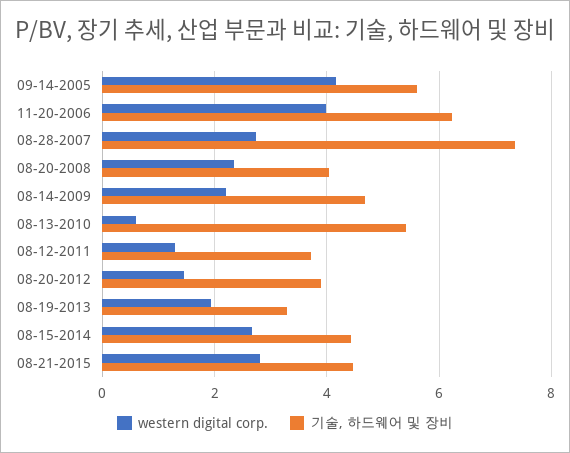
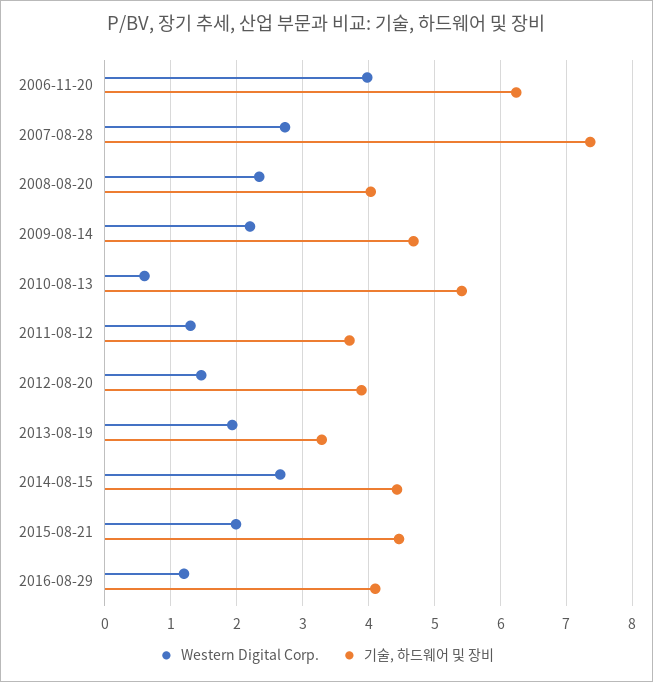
western digital corp., 09-14-2005: 4.2 -> none
기술, 하드웨어 및 장비, 09-14-2005: 5.6 -> none
western digital corp., 08-21-2015: 2.8 -> 2
western digital corp., 2016-08-29: none -> 1.2
기술, 하드웨어 및 장비, 2016-08-29: none -> 4.1

